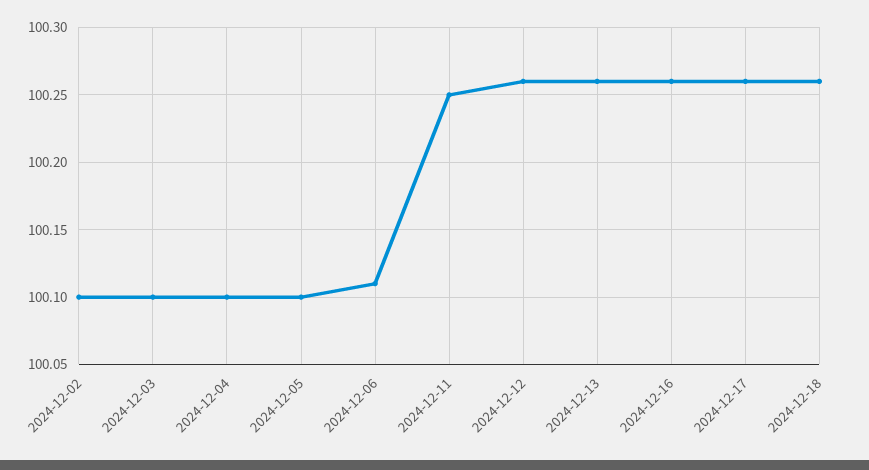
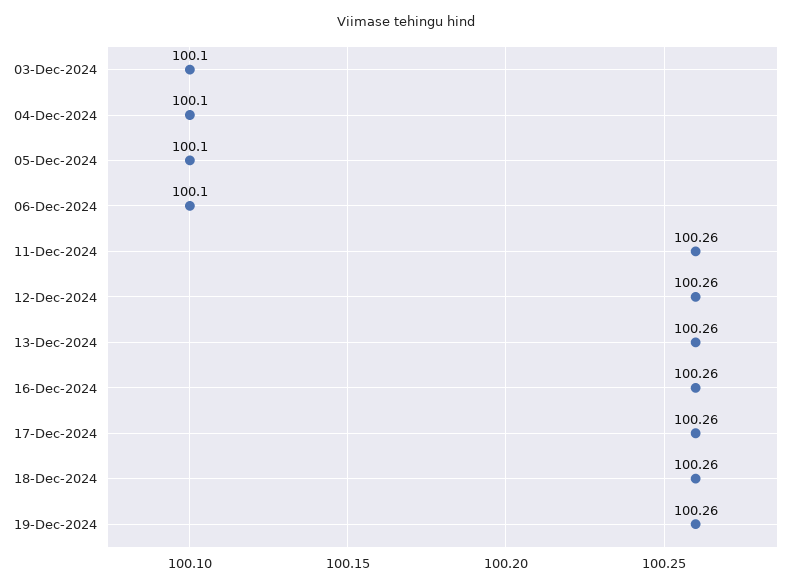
2024-12-02: 100.1 -> none
2024-12-06: 100.11 -> 100.1
2024-12-11: 100.25 -> 100.26
19-Dec-2024: none -> 100.26

